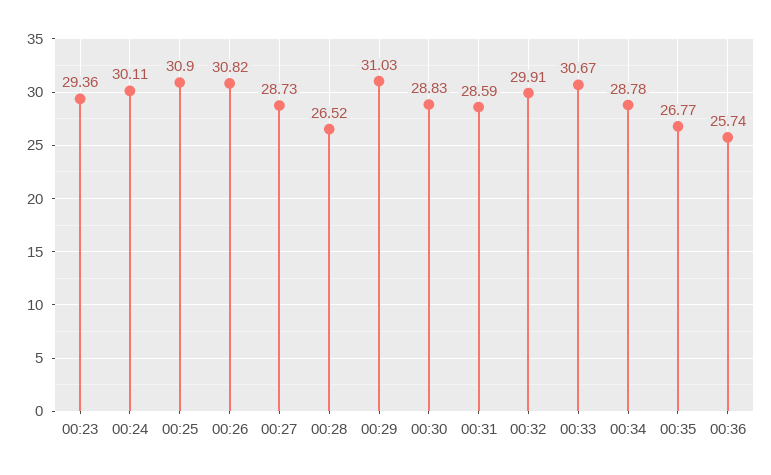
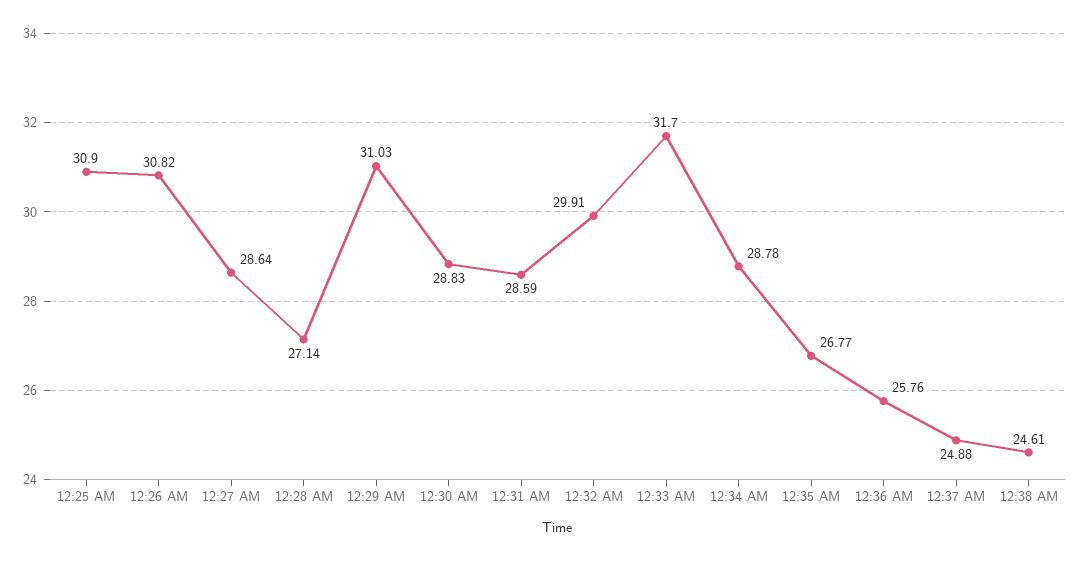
00:23: 29.36 -> none
00:24: 30.11 -> none
00:27: 28.73 -> 28.64
00:28: 26.52 -> 27.14
00:33: 30.67 -> 31.7
00:36: 25.74 -> 25.76
12:37 AM: none -> 24.88
12:38 AM: none -> 24.61

